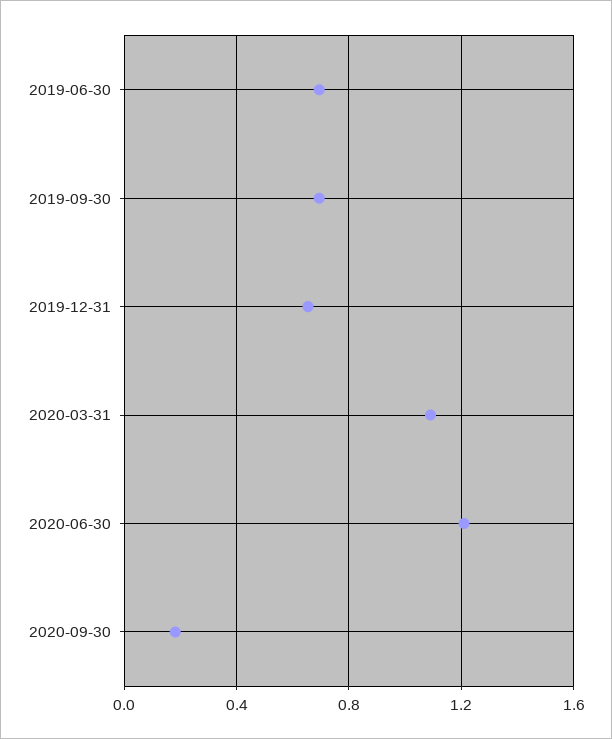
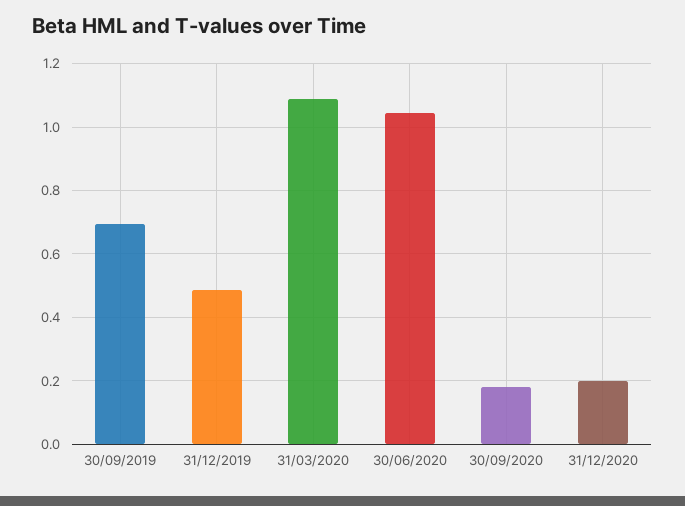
2019-06-30: 0.7 -> none
2019-12-31: 0.65 -> 0.48
2020-06-30: 1.2 -> 1.04
31/12/2020: none -> 0.2

